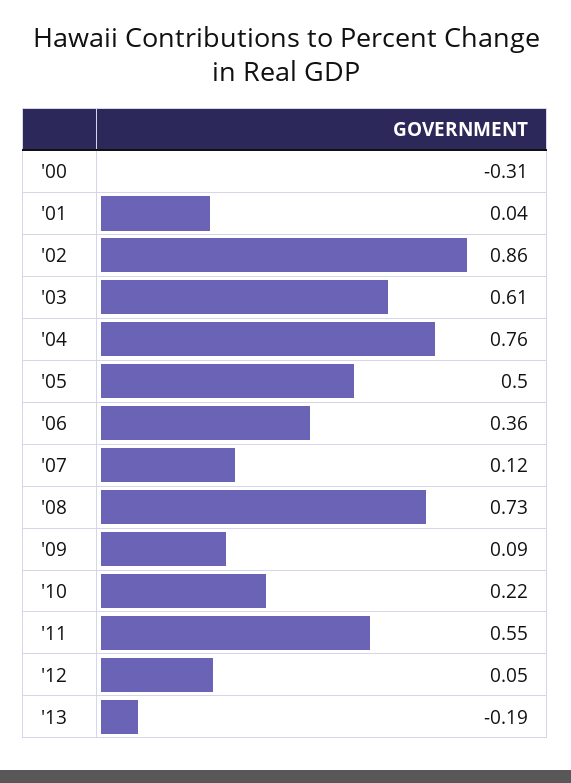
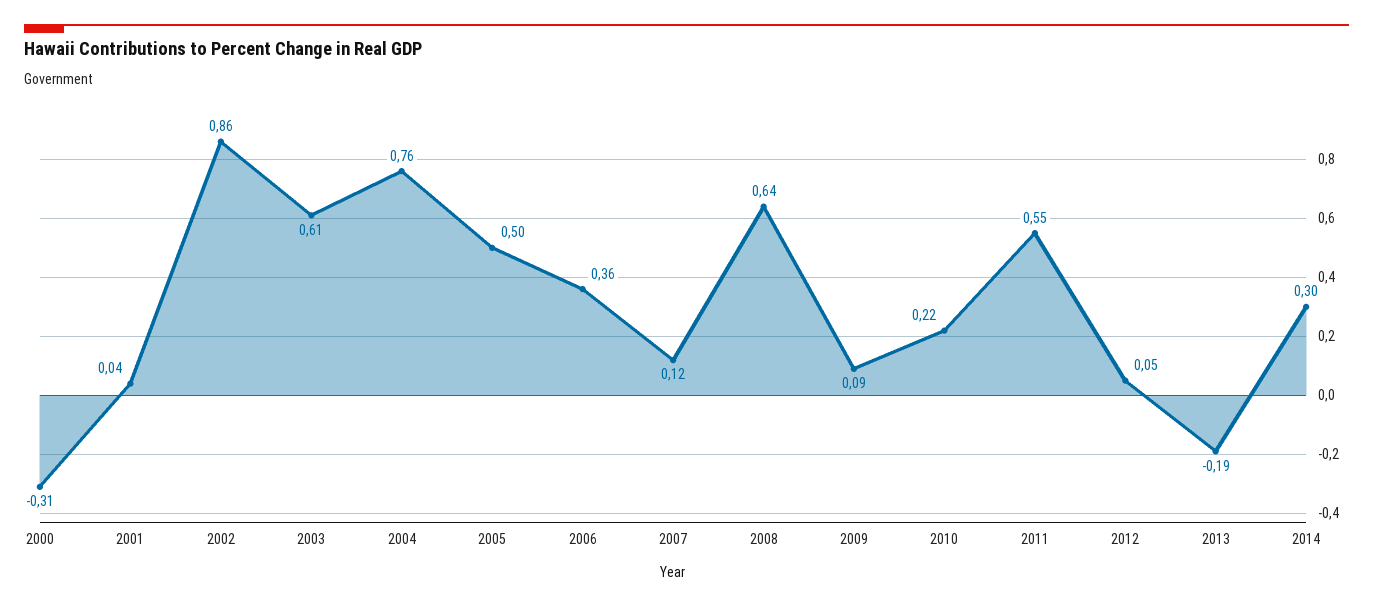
'08: 0.73 -> 0.64
2014: none -> 0.3

